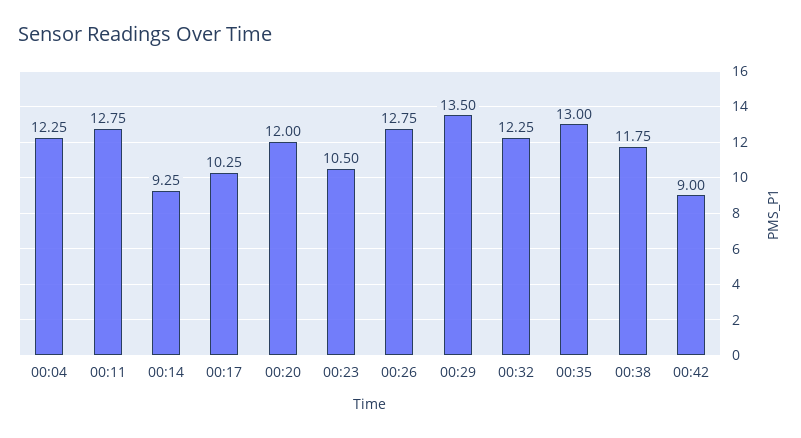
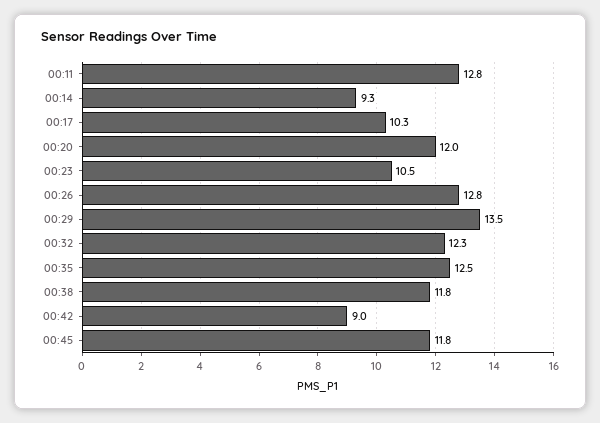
00:04: 12.25 -> none
00:35: 13 -> 12.5
00:45: none -> 11.8

